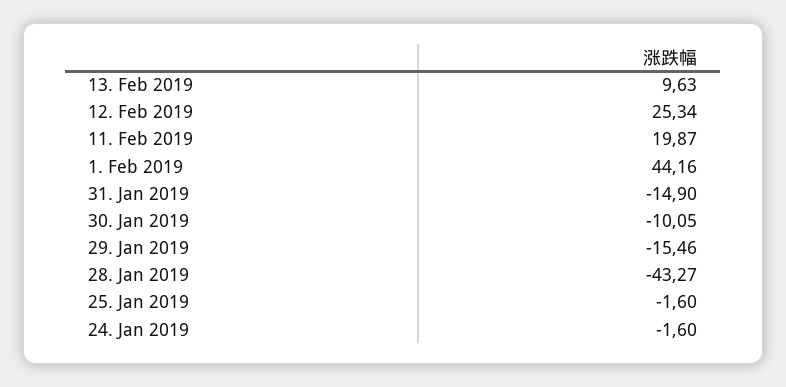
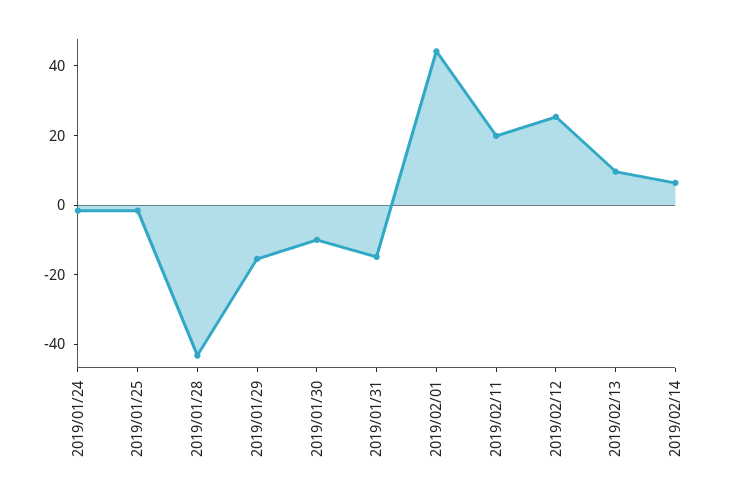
2019/02/14: none -> 5

